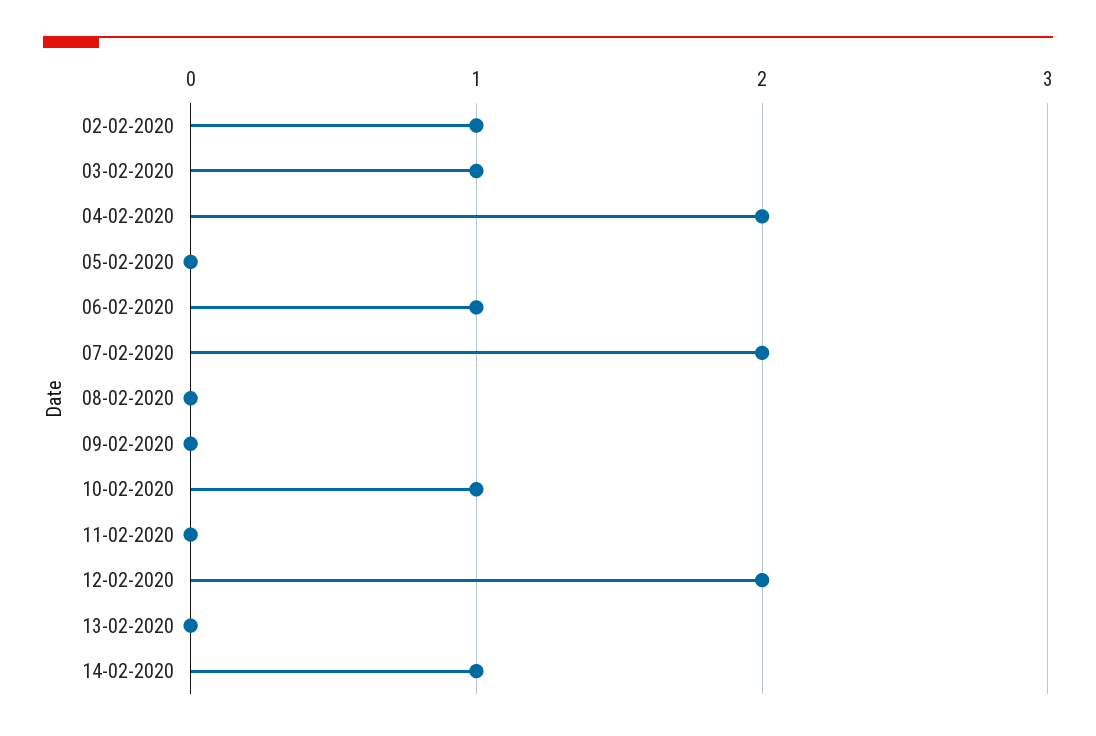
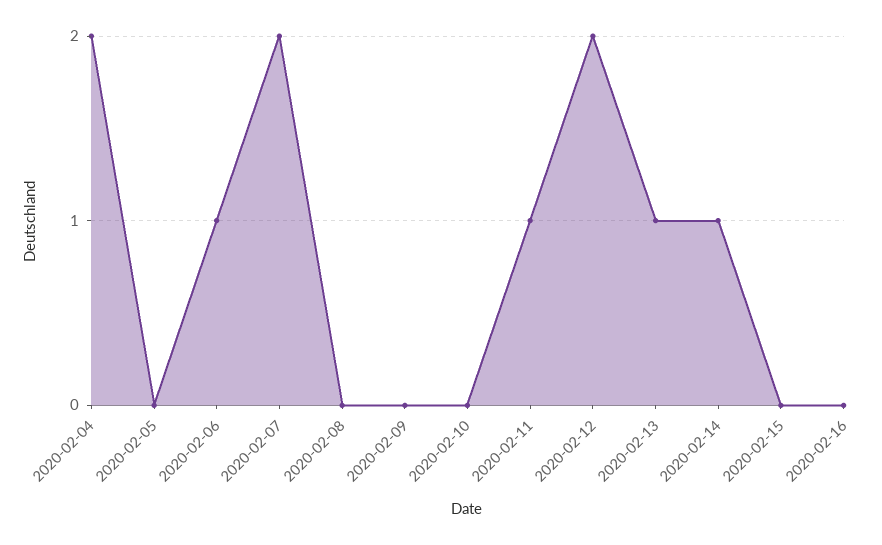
02-02-2020: 1 -> none
03-02-2020: 1 -> none
10-02-2020: 1 -> 0
11-02-2020: 0 -> 1
13-02-2020: 0 -> 1
2020-02-15: none -> 0
2020-02-16: none -> 0

